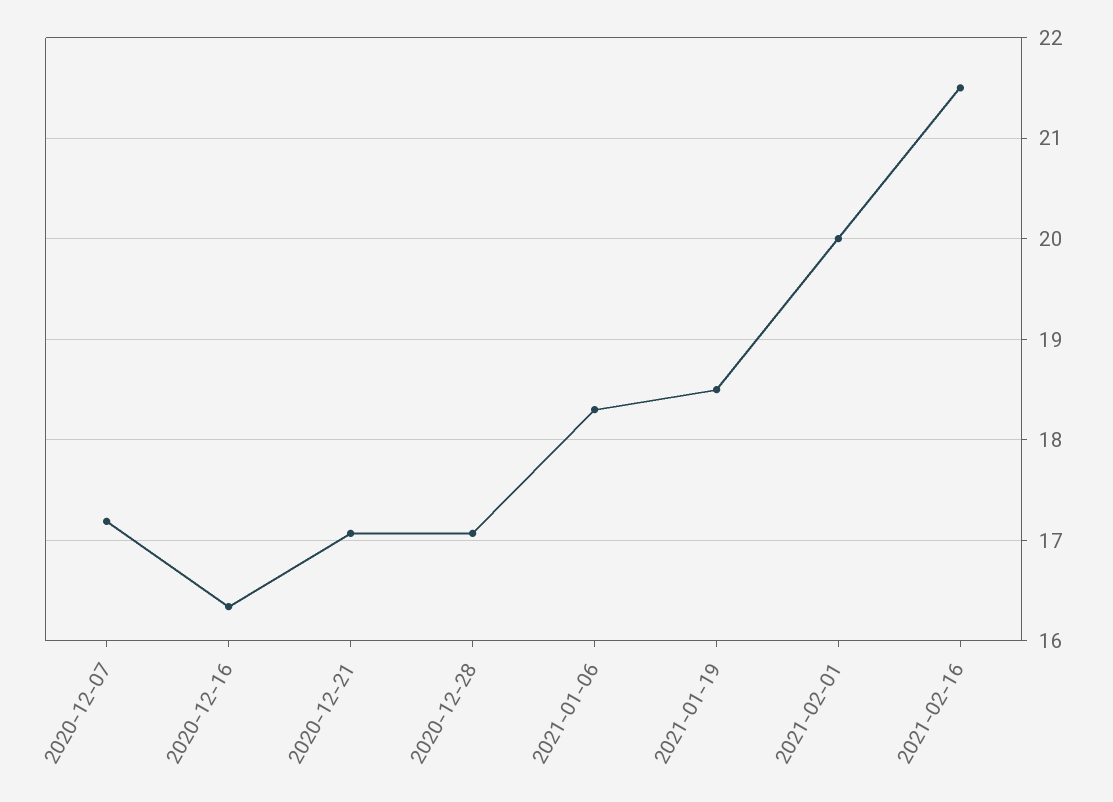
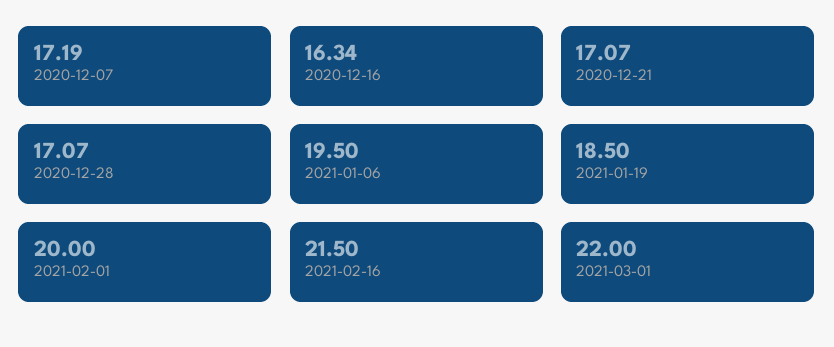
2021-01-06: 18.3 -> 19.5
2021-03-01: none -> 22

